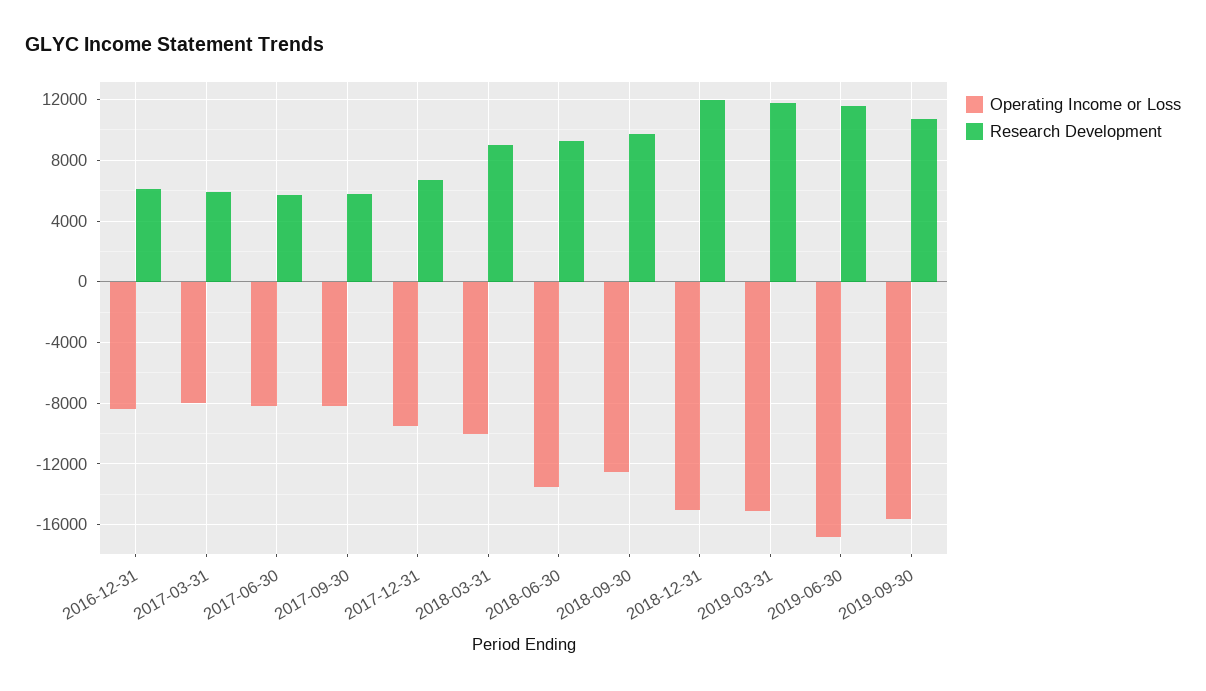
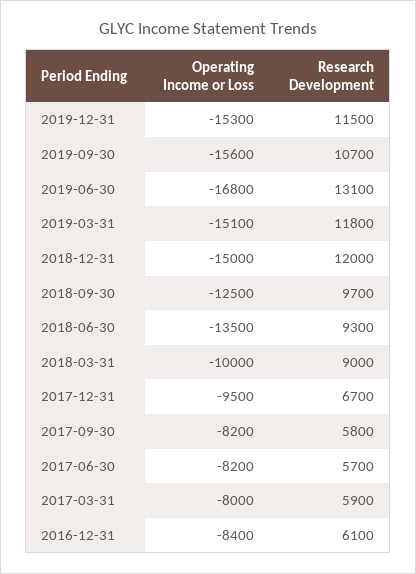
Research Development, 2019-06-30: 11500 -> 13100
Operating Income or Loss, 2019-12-31: none -> -15300
Research Development, 2019-12-31: none -> 11500

